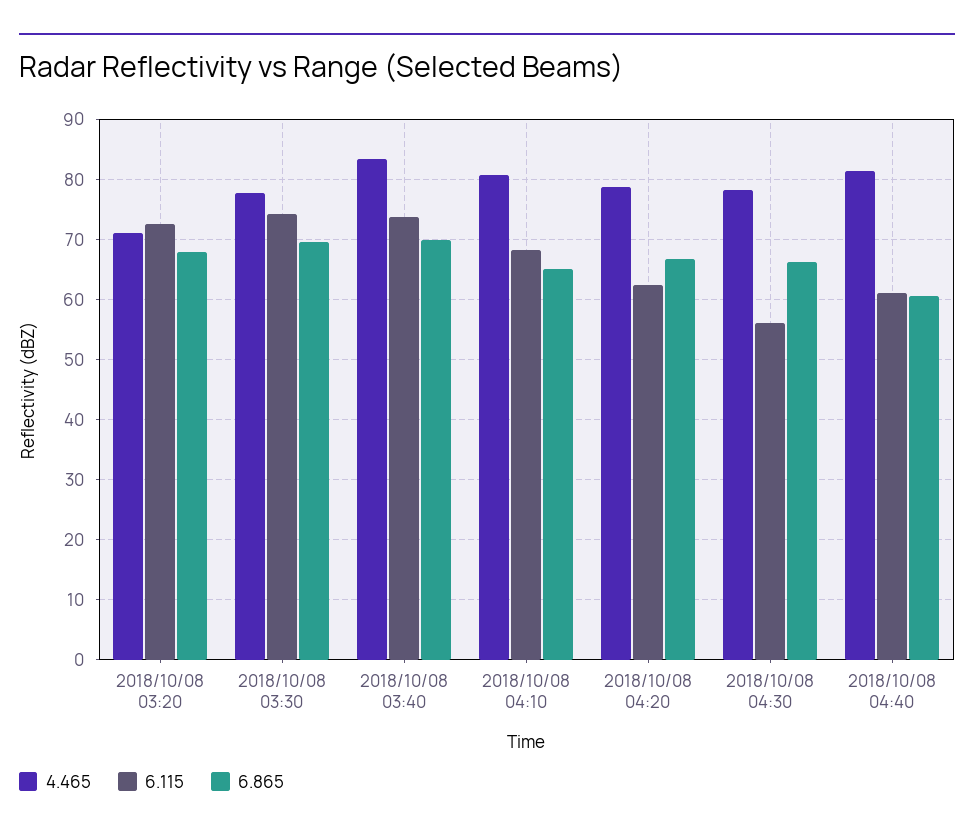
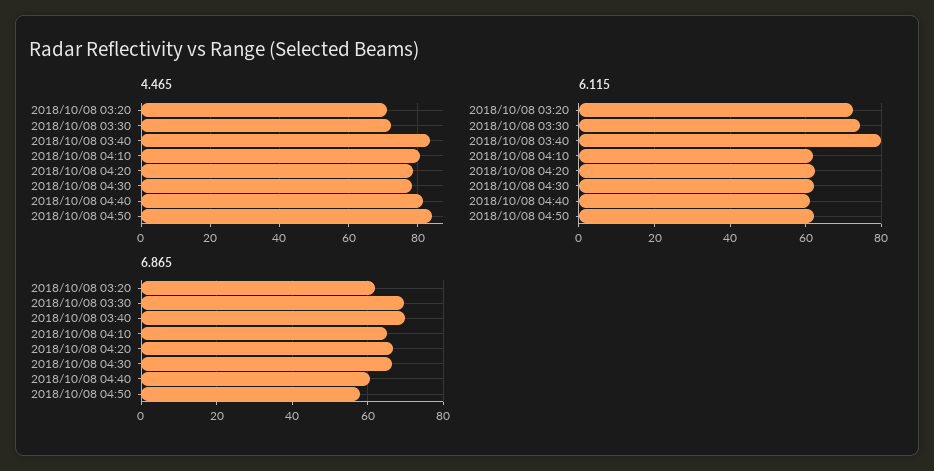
6.865, 2018/10/08 03:20: 68 -> 62
4.465, 2018/10/08 03:30: 78 -> 72
6.115, 2018/10/08 03:40: 74 -> 80
6.115, 2018/10/08 04:10: 68 -> 62
6.115, 2018/10/08 04:30: 56 -> 62
4.465, 2018/10/08 04:50: none -> 84
6.115, 2018/10/08 04:50: none -> 62
6.865, 2018/10/08 04:50: none -> 58

